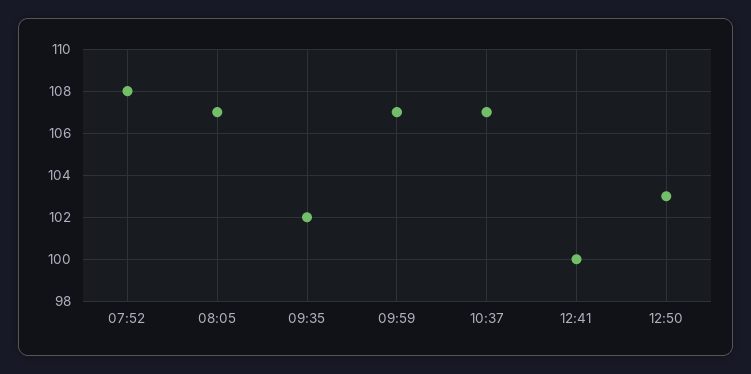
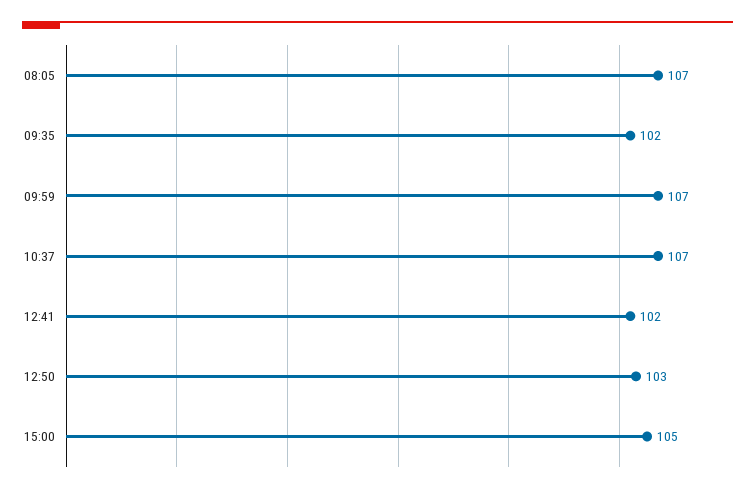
07:52: 108 -> none
12:41: 100 -> 102
15:00: none -> 105

